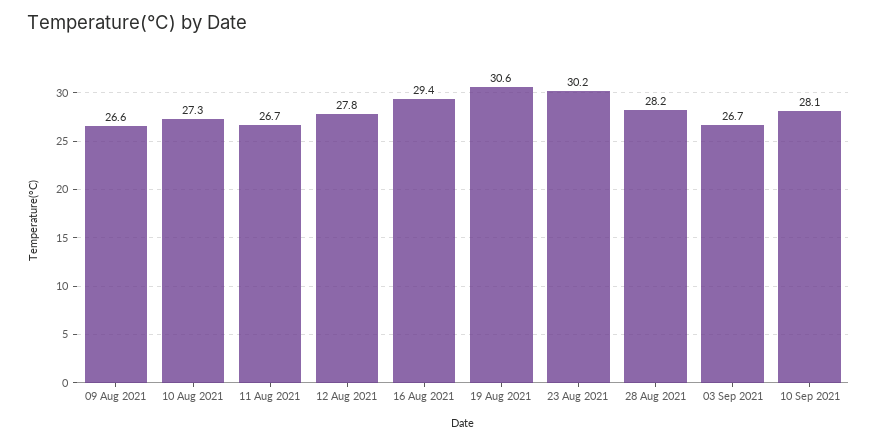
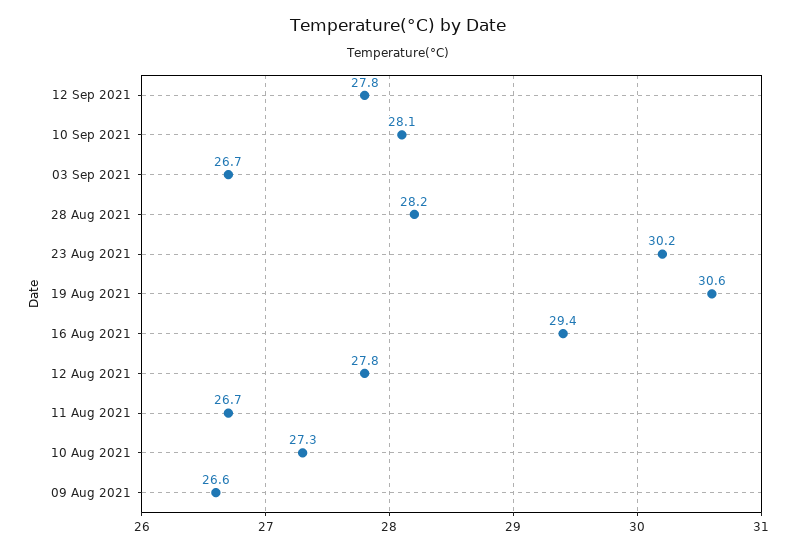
12 Sep 2021: none -> 27.8

